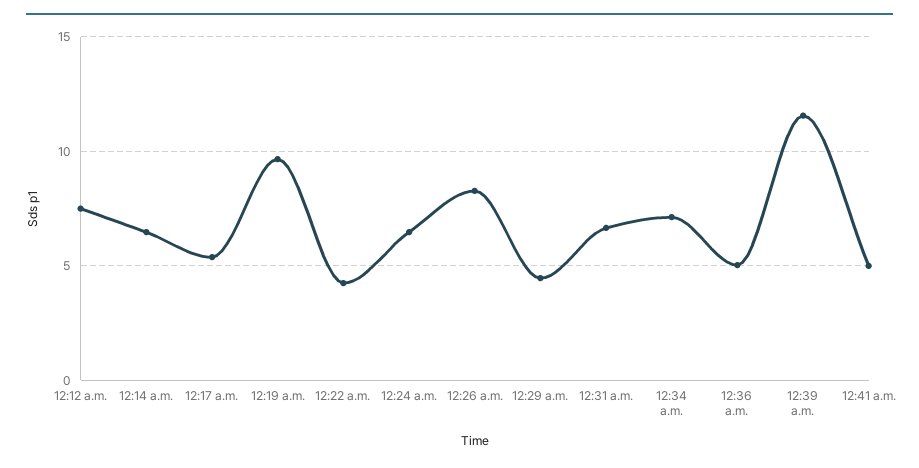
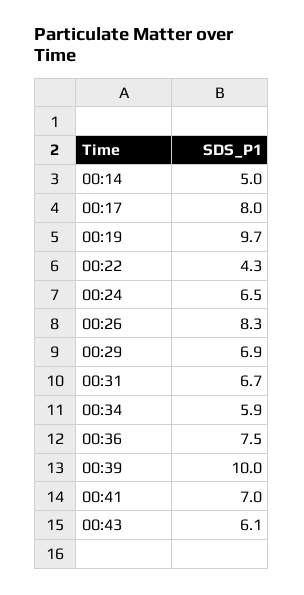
12:12 a.m.: 7.5 -> none
12:14 a.m.: 6.5 -> 5
12:17 a.m.: 5.5 -> 8
12:29 a.m.: 4.5 -> 6.9
12:34 a.m.: 7 -> 5.9
12:36 a.m.: 5 -> 7.5
12:39 a.m.: 11.5 -> 10
12:41 a.m.: 5 -> 7
00:43: none -> 6.1

